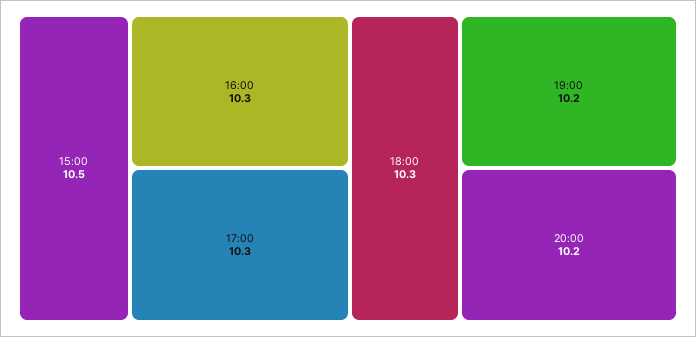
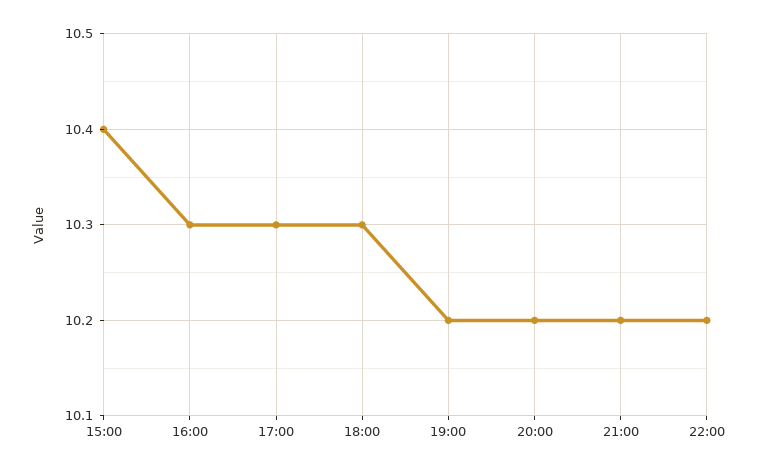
15:00: 10.5 -> 10.4
21:00: none -> 10.2
22:00: none -> 10.2

